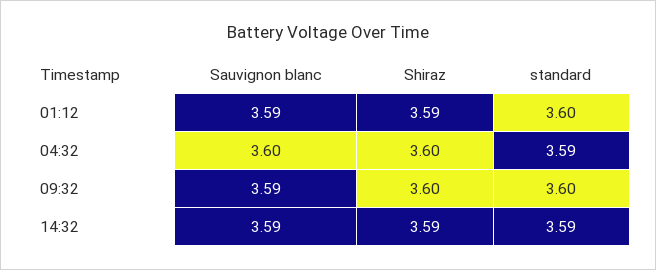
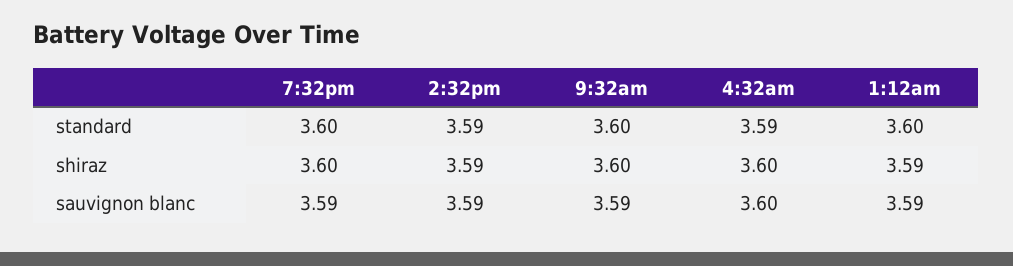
standard, 7:32pm: none -> 3.6
Shiraz, 7:32pm: none -> 3.6
Sauvignon blanc, 7:32pm: none -> 3.59

